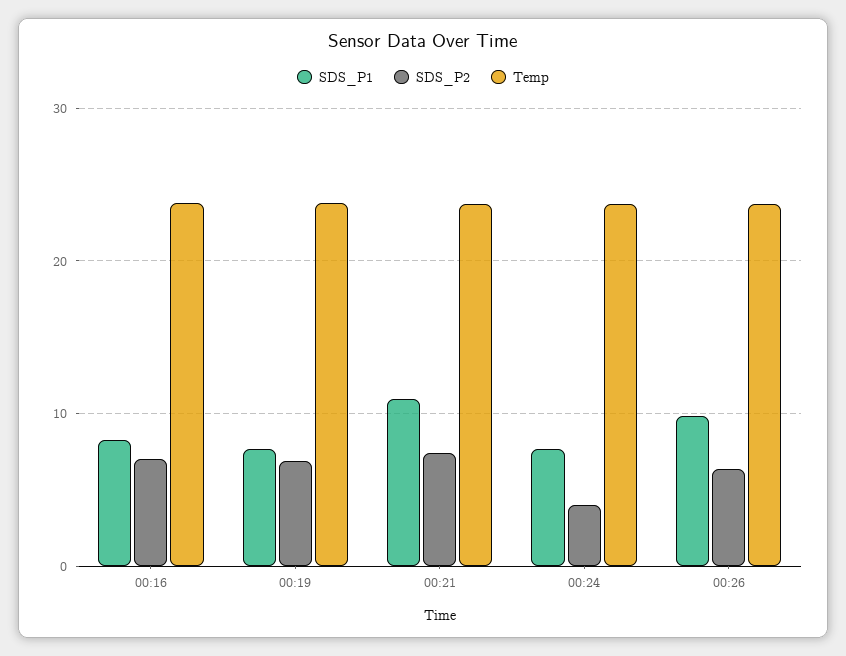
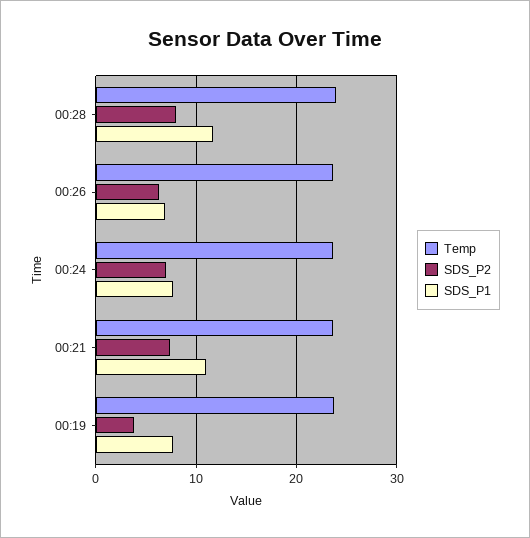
SDS_P1, 00:16: 8 -> none
SDS_P2, 00:16: 7 -> none
Temp, 00:16: 24 -> none
SDS_P2, 00:19: 7 -> 4
SDS_P2, 00:24: 4 -> 7
SDS_P1, 00:26: 10 -> 7
Temp, 00:28: none -> 24
SDS_P2, 00:28: none -> 8
SDS_P1, 00:28: none -> 12

